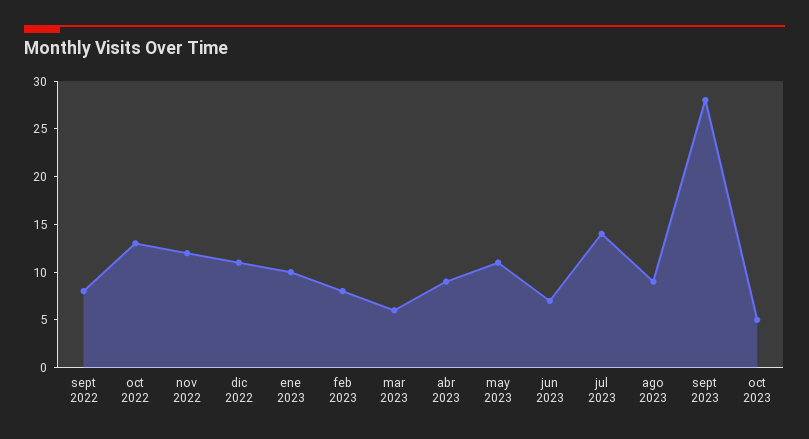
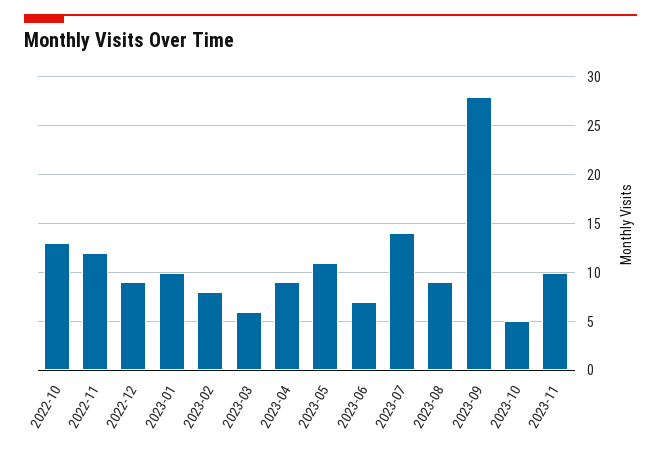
sept 2022: 8 -> none
dic 2022: 11 -> 9
2023-11: none -> 10

